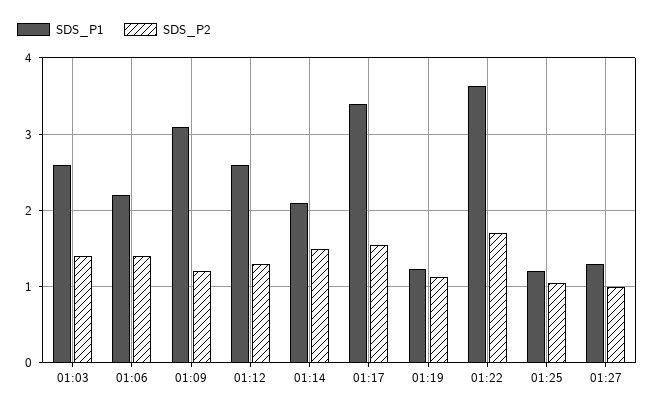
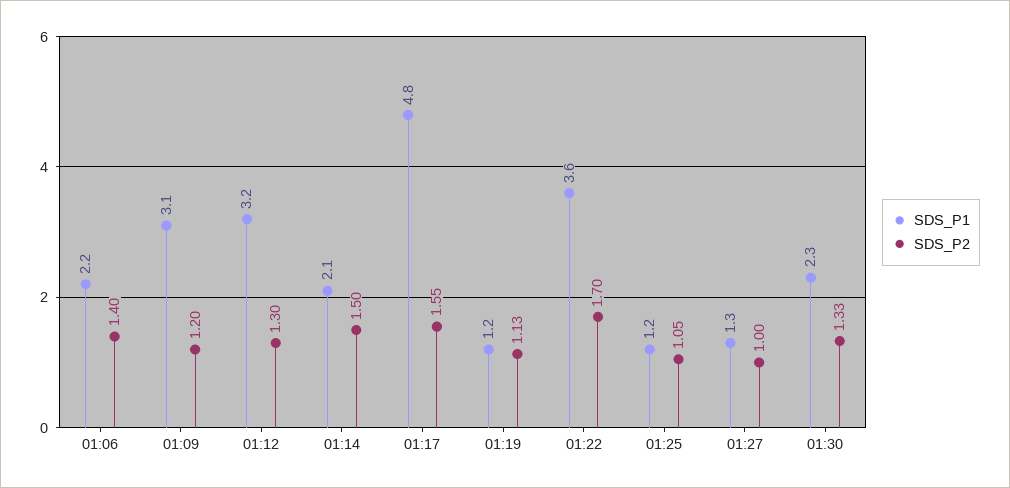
SDS_P1, 01:03: 2.6 -> none
SDS_P2, 01:03: 1.4 -> none
SDS_P1, 01:12: 2.6 -> 3.2
SDS_P1, 01:17: 3.4 -> 4.8
SDS_P1, 01:30: none -> 2.3
SDS_P2, 01:30: none -> 1.33

